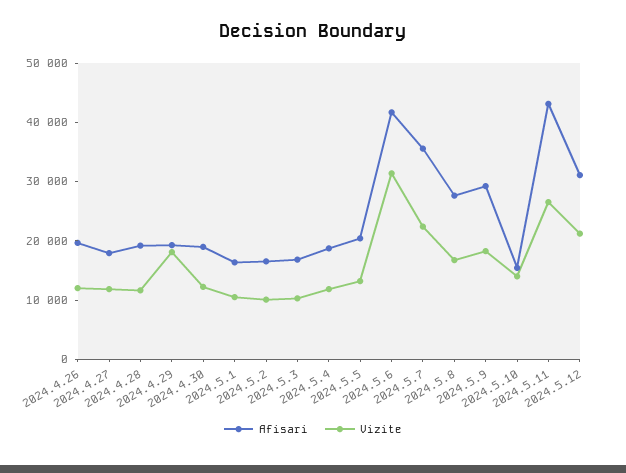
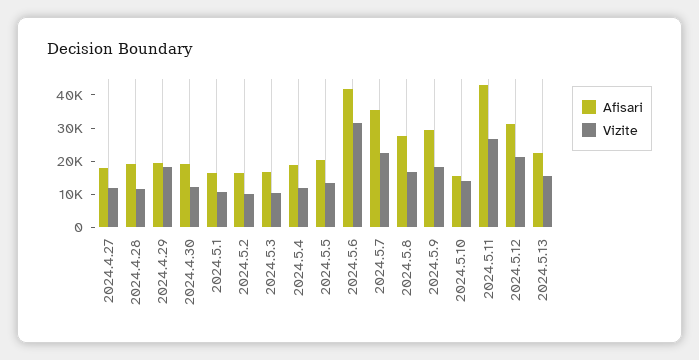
Afisari, 2024.4.26: 20000 -> none
Vizite, 2024.4.26: 12000 -> none
Afisari, 2024.5.13: none -> 22500
Vizite, 2024.5.13: none -> 15000

